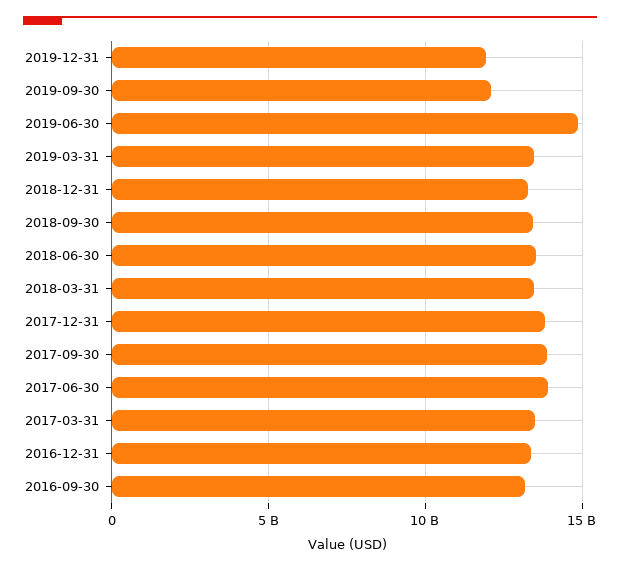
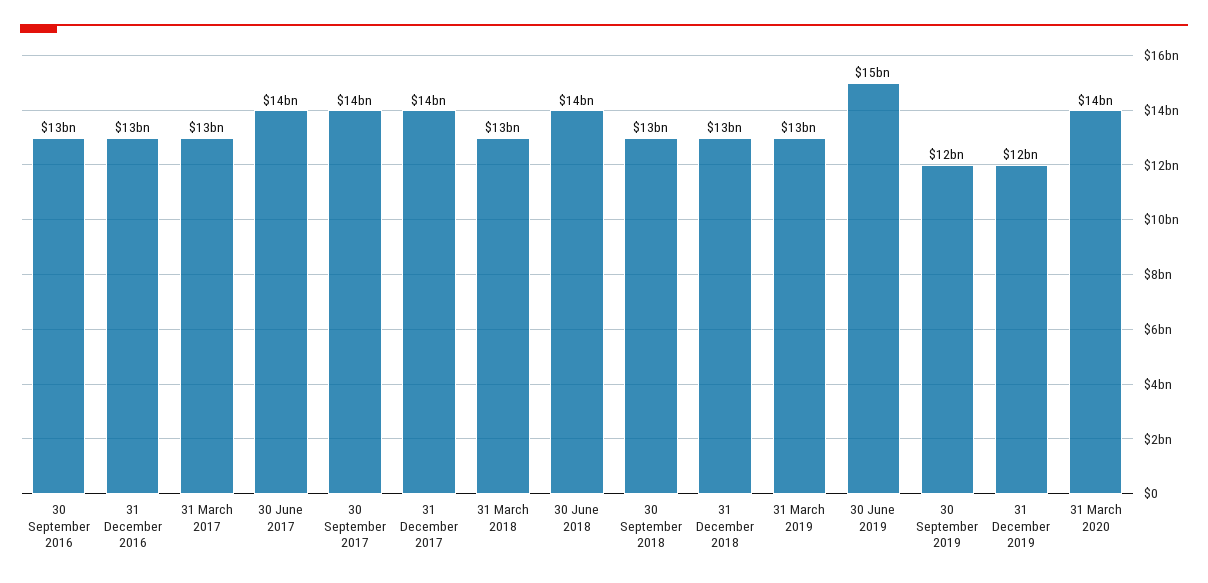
31 March 2020: none -> 14000000000

